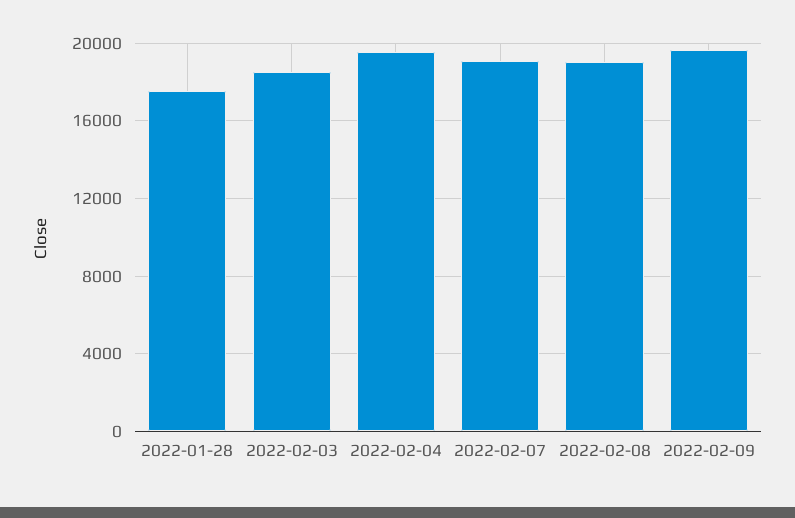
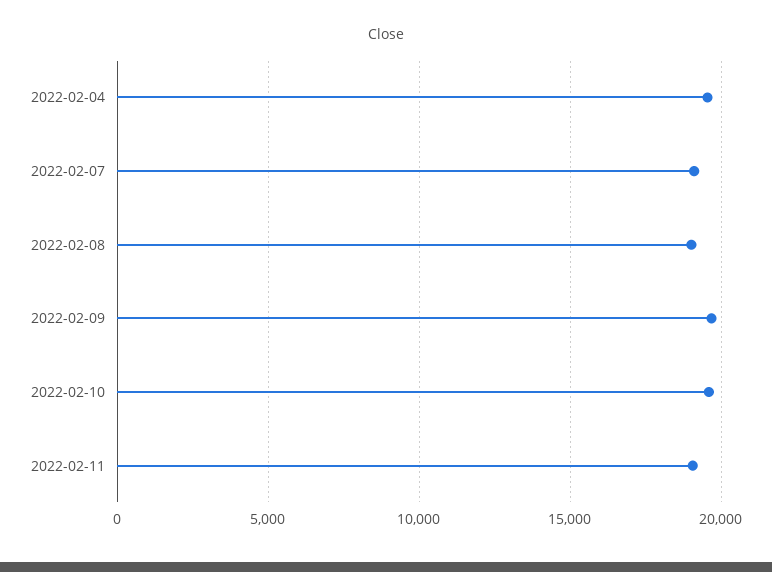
2022-01-28: 17500 -> none
2022-02-03: 18500 -> none
2022-02-10: none -> 19500
2022-02-11: none -> 19000

